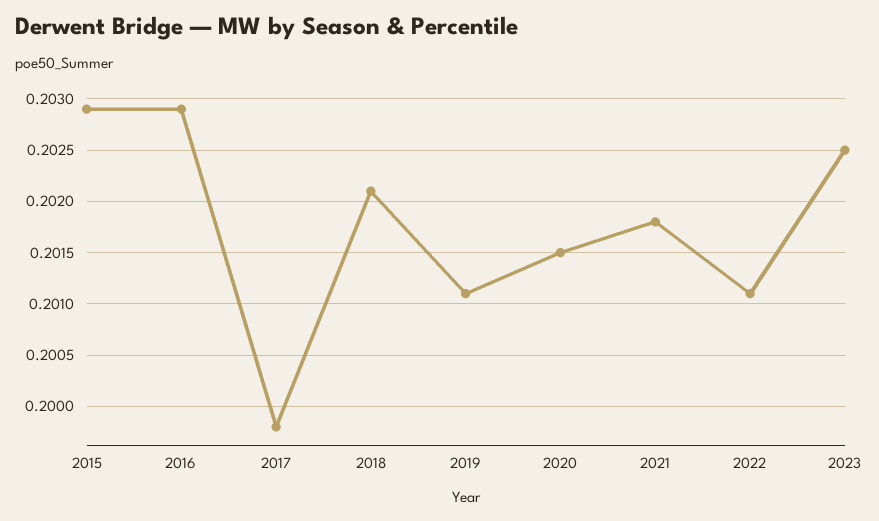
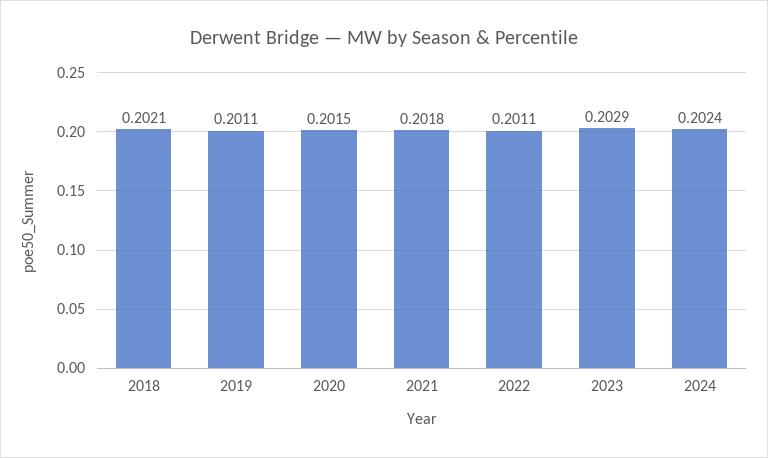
2015: 0.2029 -> none
2016: 0.2029 -> none
2017: 0.1998 -> none
2023: 0.2025 -> 0.2029
2024: none -> 0.2024

